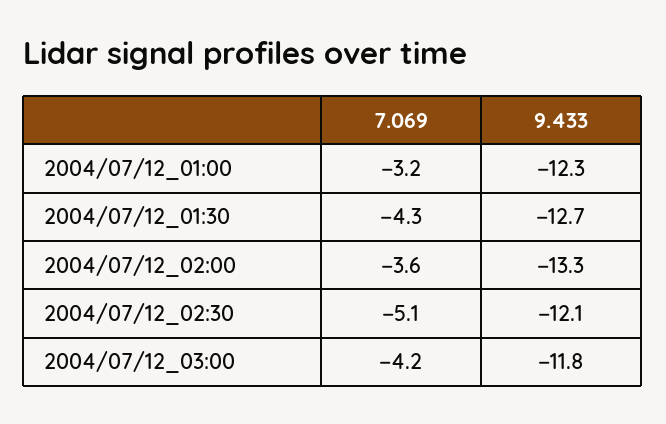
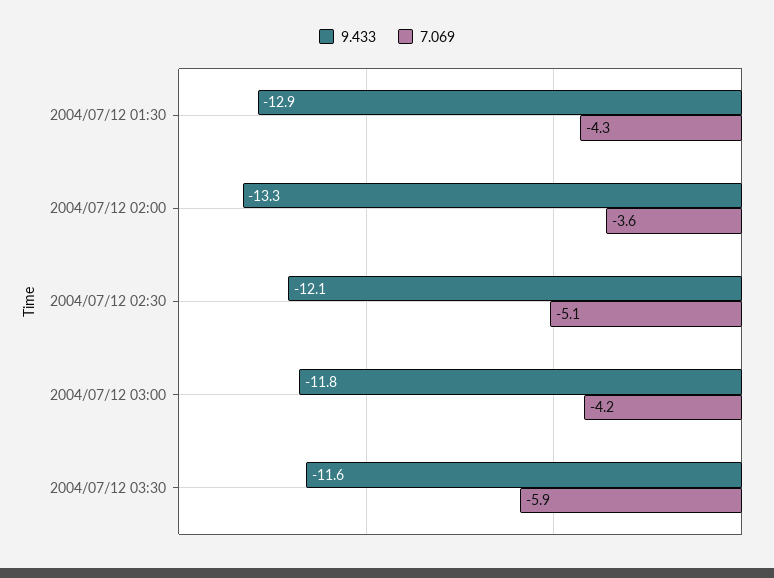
7.069, 2004/07/12_01:00: -3.2 -> none
9.433, 2004/07/12_01:00: -12.3 -> none
9.433, 2004/07/12_01:30: -12.7 -> -12.9
9.433, 2004/07/12 03:30: none -> -11.6
7.069, 2004/07/12 03:30: none -> -5.9

